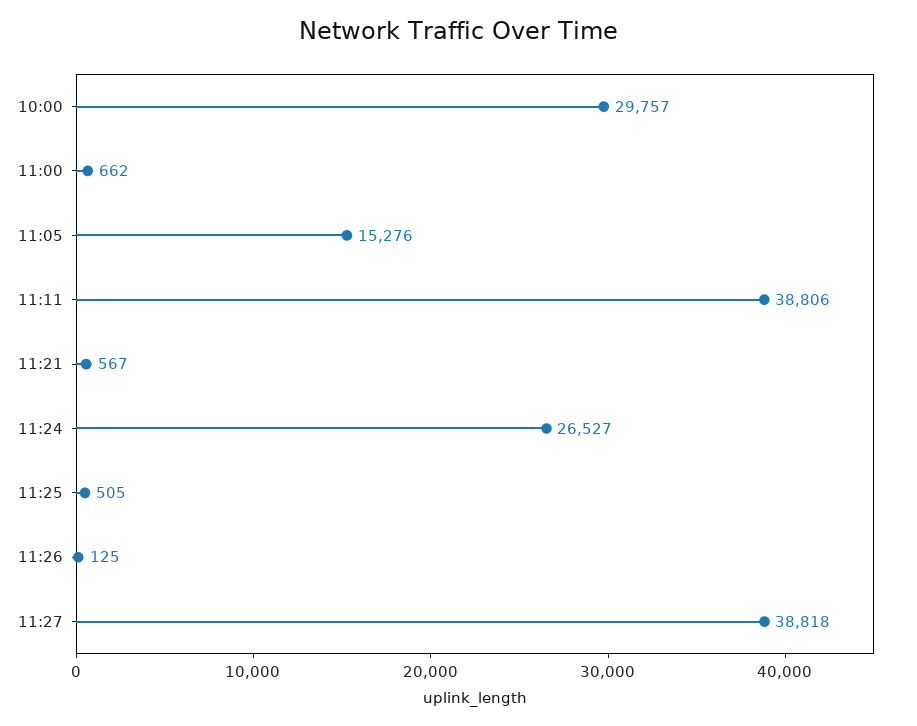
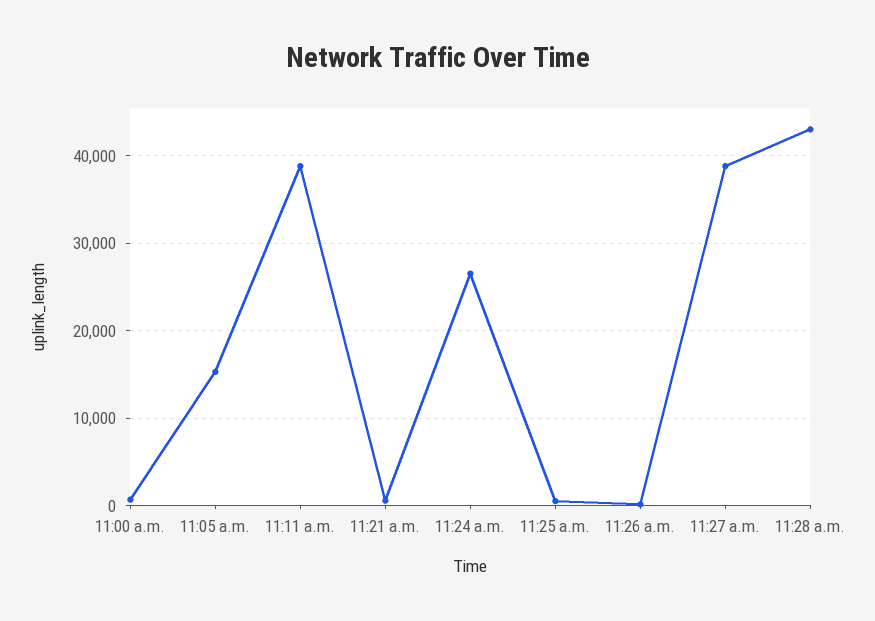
10:00: 29757 -> none
11:28 a.m.: none -> 43000

